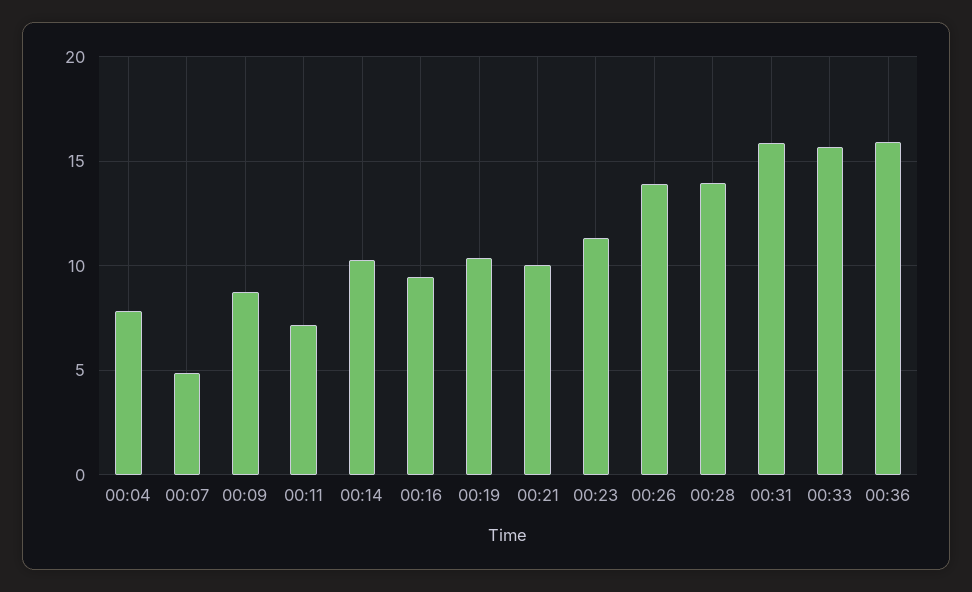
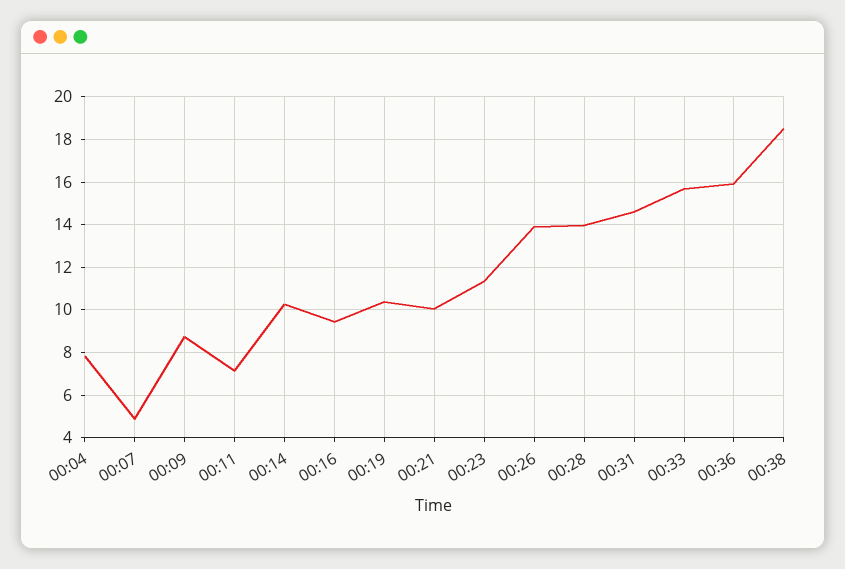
00:31: 16 -> 14.5
00:38: none -> 18.5

